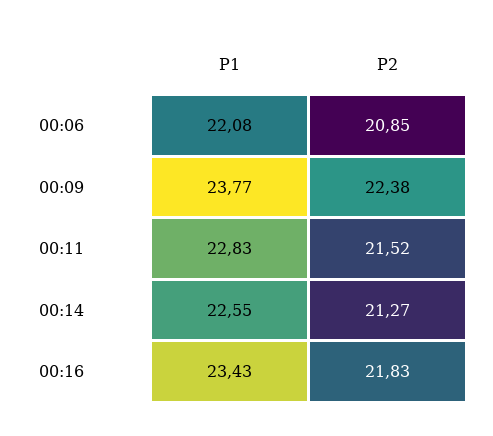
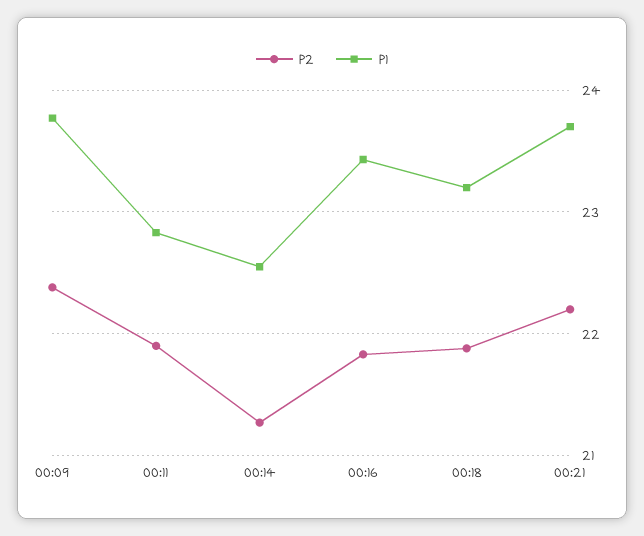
P1, 00:06: 22.08 -> none
P2, 00:06: 20.85 -> none
P2, 00:11: 21.52 -> 21.9
P2, 00:18: none -> 21.9
P1, 00:18: none -> 23.2
P2, 00:21: none -> 22.2
P1, 00:21: none -> 23.7

